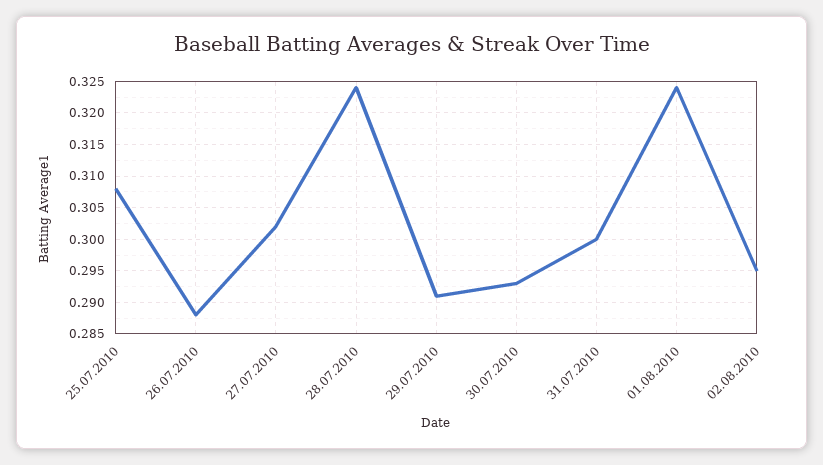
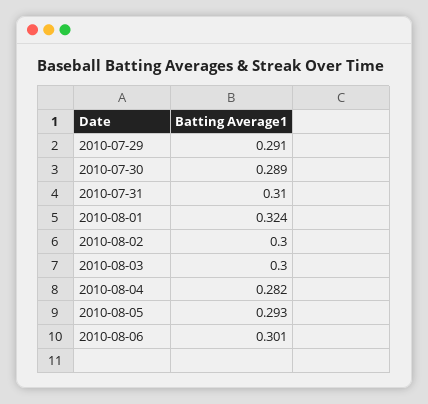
25.07.2010: 0.308 -> none
26.07.2010: 0.288 -> none
27.07.2010: 0.302 -> none
28.07.2010: 0.324 -> none
30.07.2010: 0.293 -> 0.289
31.07.2010: 0.3 -> 0.31
02.08.2010: 0.295 -> 0.3
2010-08-03: none -> 0.3
2010-08-04: none -> 0.282
2010-08-05: none -> 0.293
2010-08-06: none -> 0.301

